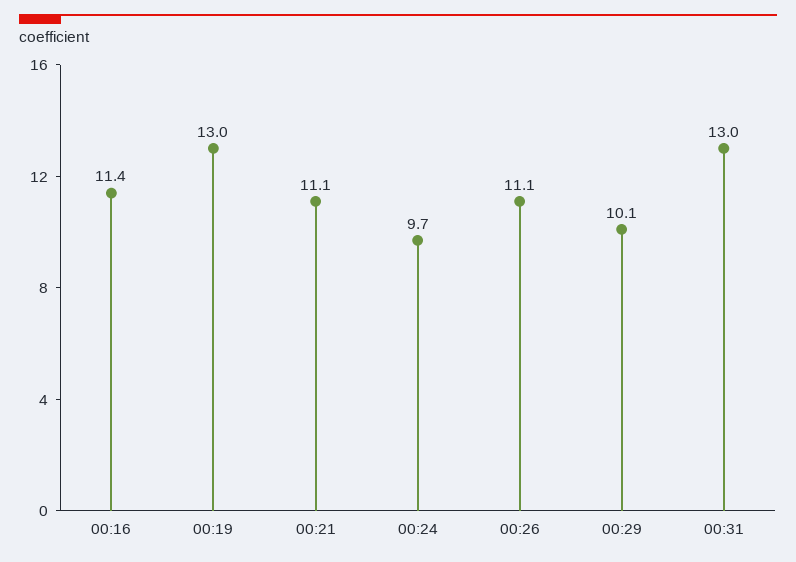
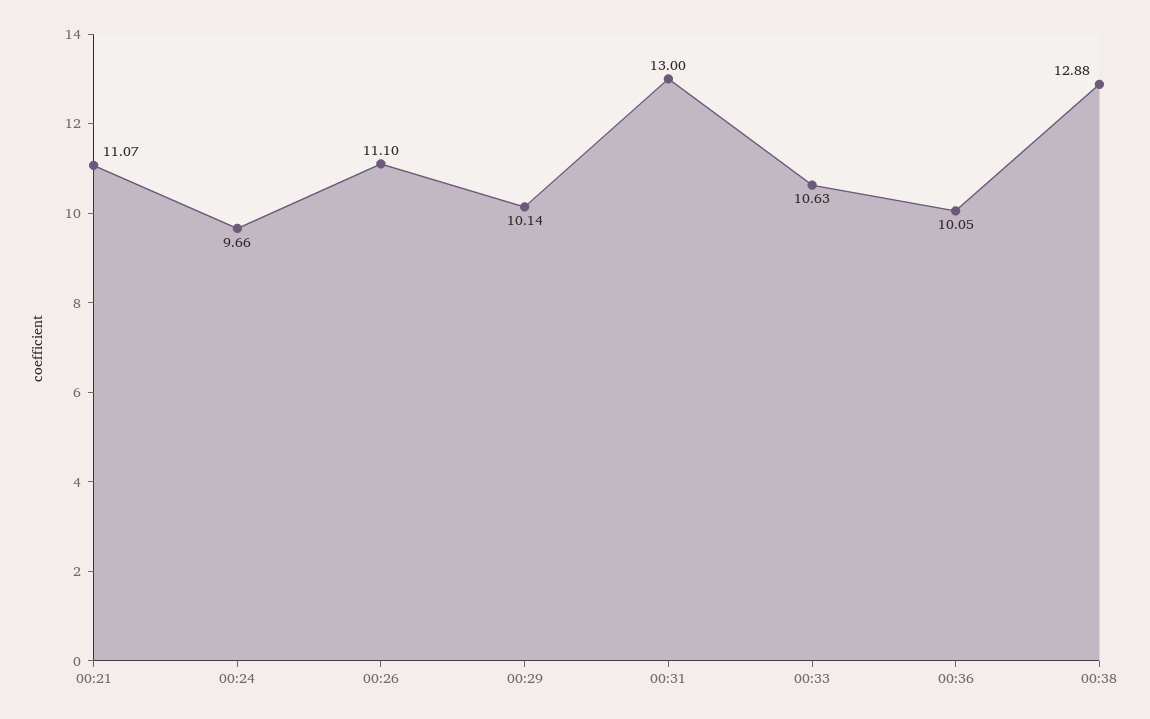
00:16: 11.4 -> none
00:19: 13 -> none
00:33: none -> 10.63
00:36: none -> 10.05
00:38: none -> 12.88

